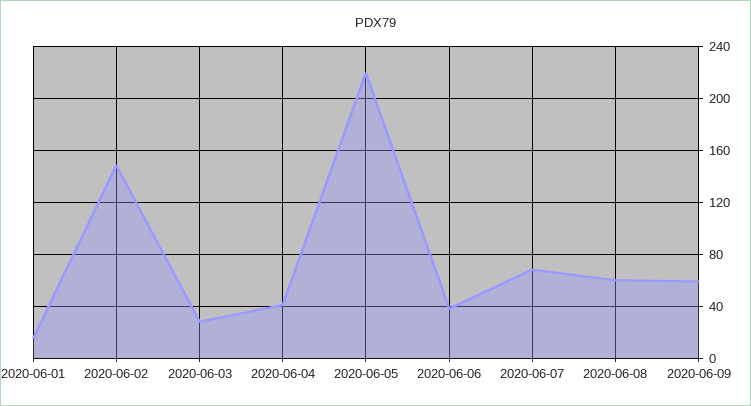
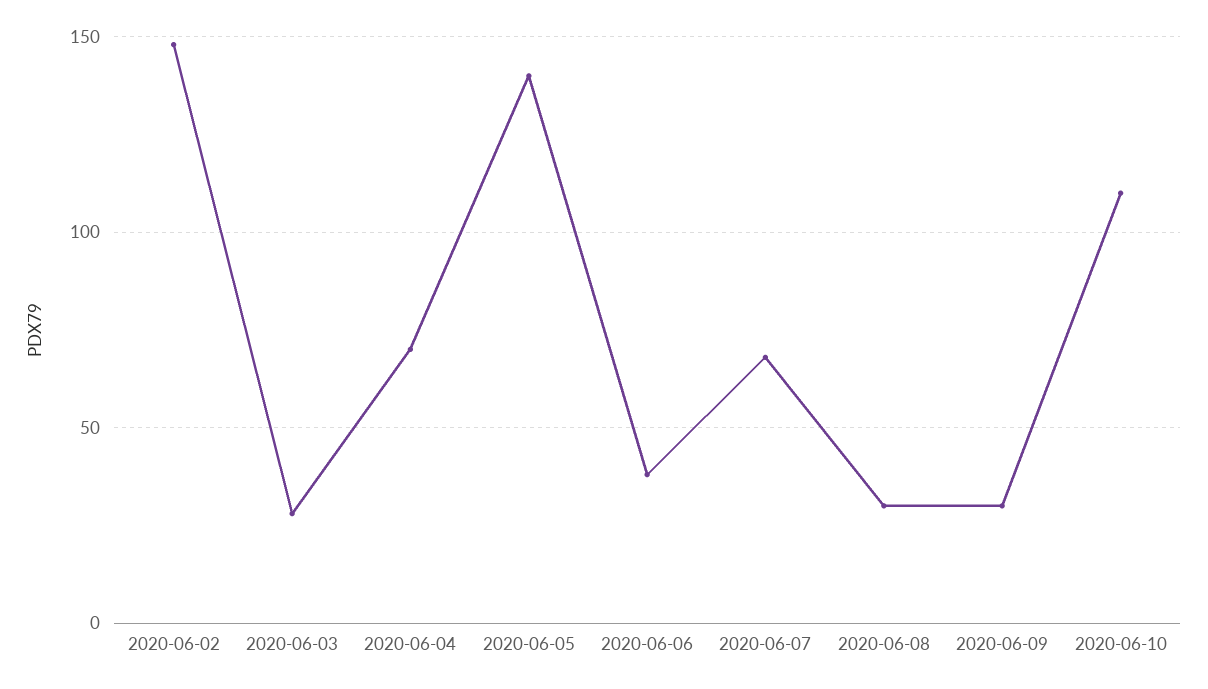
2020-06-01: 15 -> none
2020-06-04: 40 -> 70
2020-06-05: 220 -> 140
2020-06-08: 60 -> 30
2020-06-09: 60 -> 30
2020-06-10: none -> 110

